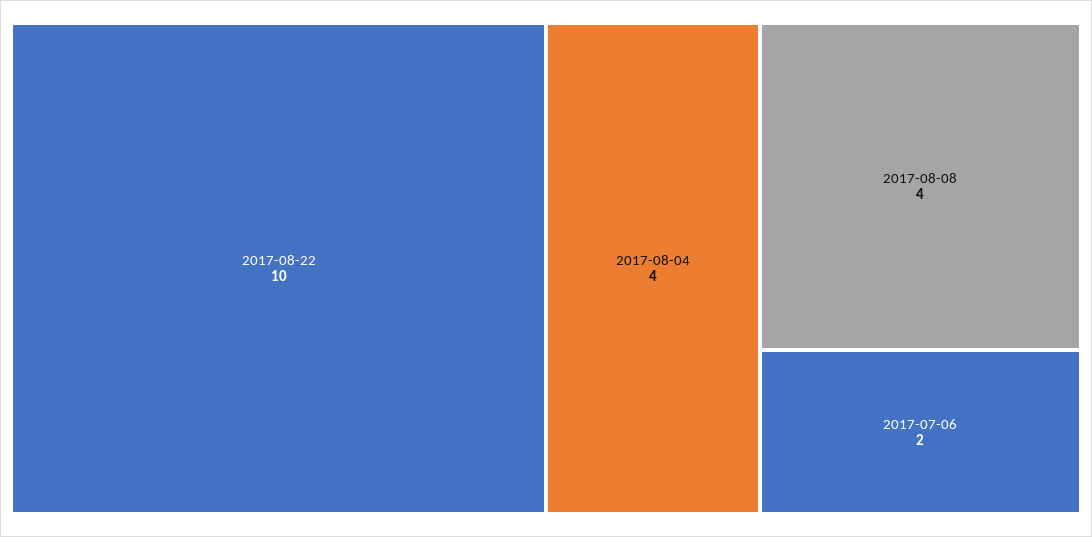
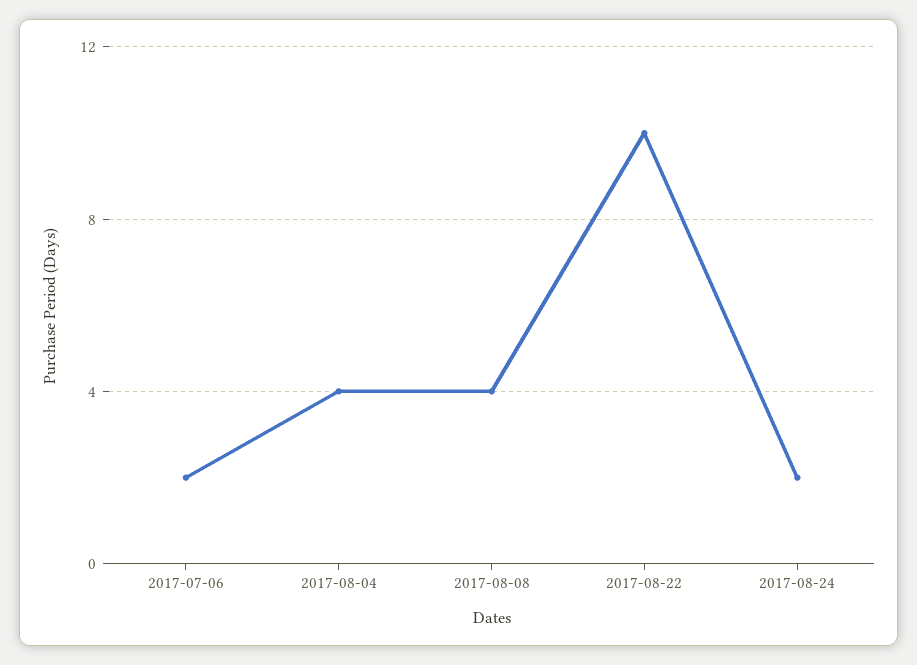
2017-08-24: none -> 2

